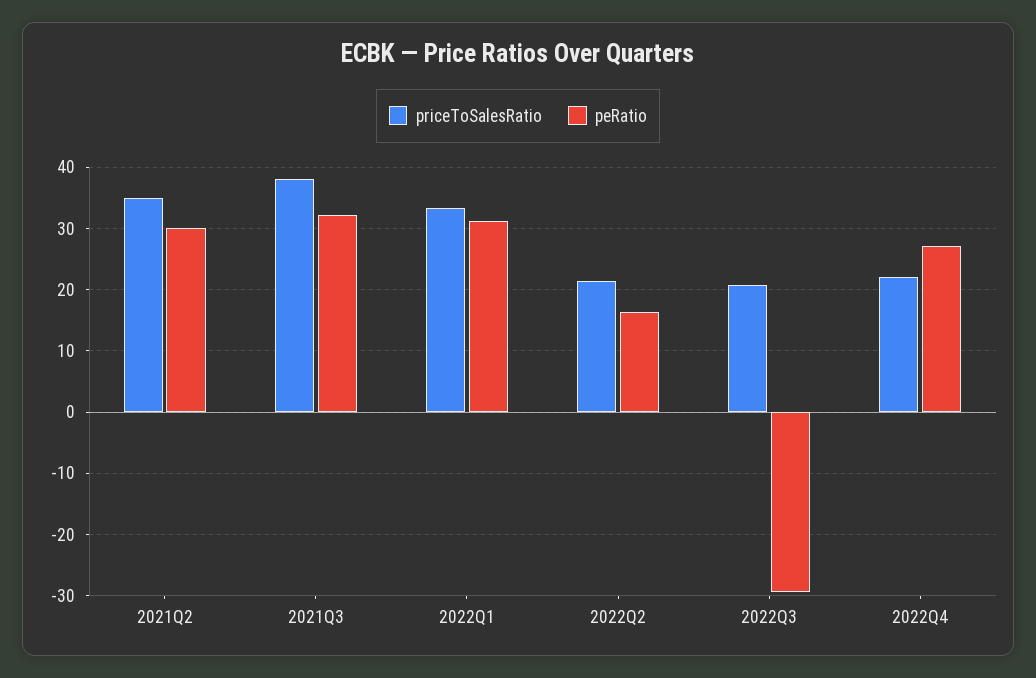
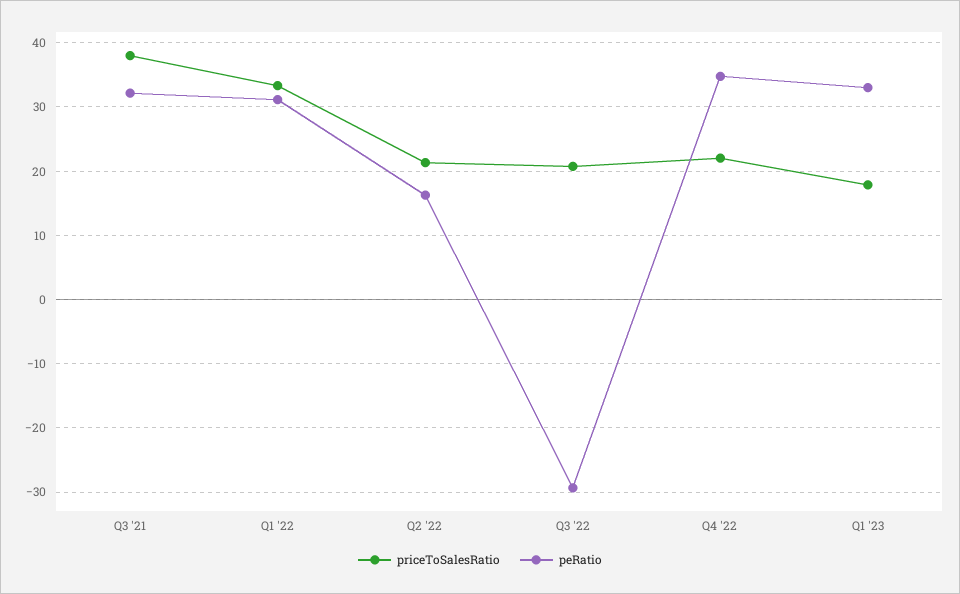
priceToSalesRatio, 2021Q2: 35 -> none
peRatio, 2021Q2: 30 -> none
peRatio, 2022Q4: 27 -> 35
priceToSalesRatio, Q1 '23: none -> 18
peRatio, Q1 '23: none -> 33

